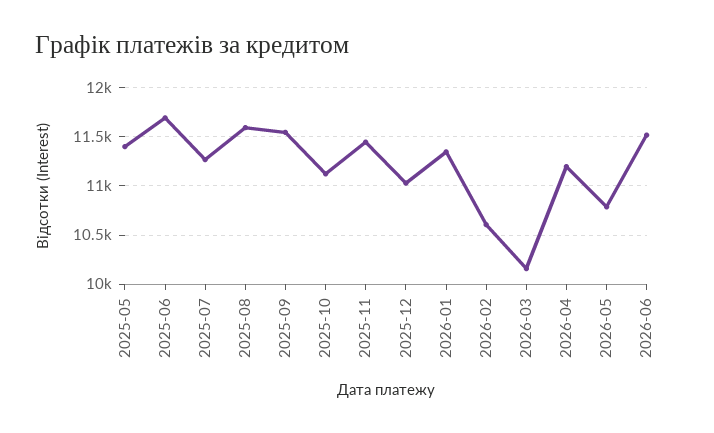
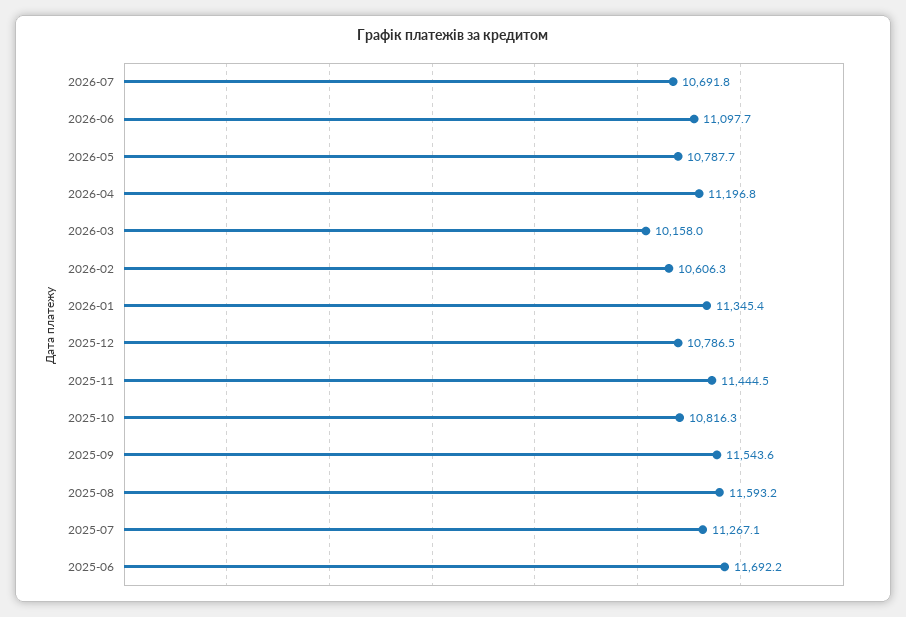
2025-05: 11400 -> none
2025-10: 11100 -> 10816.3
2025-12: 11000 -> 10786.5
2026-06: 11500 -> 11097.7
2026-07: none -> 10691.8

